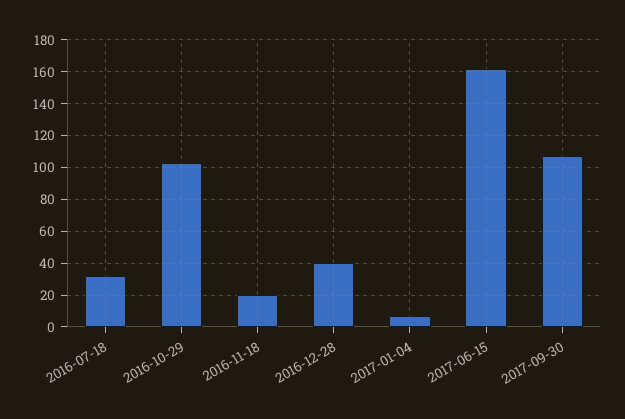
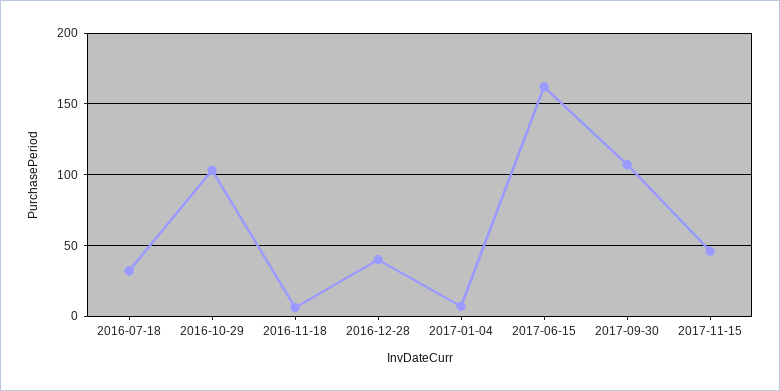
2016-11-18: 20 -> 5
2017-11-15: none -> 45

